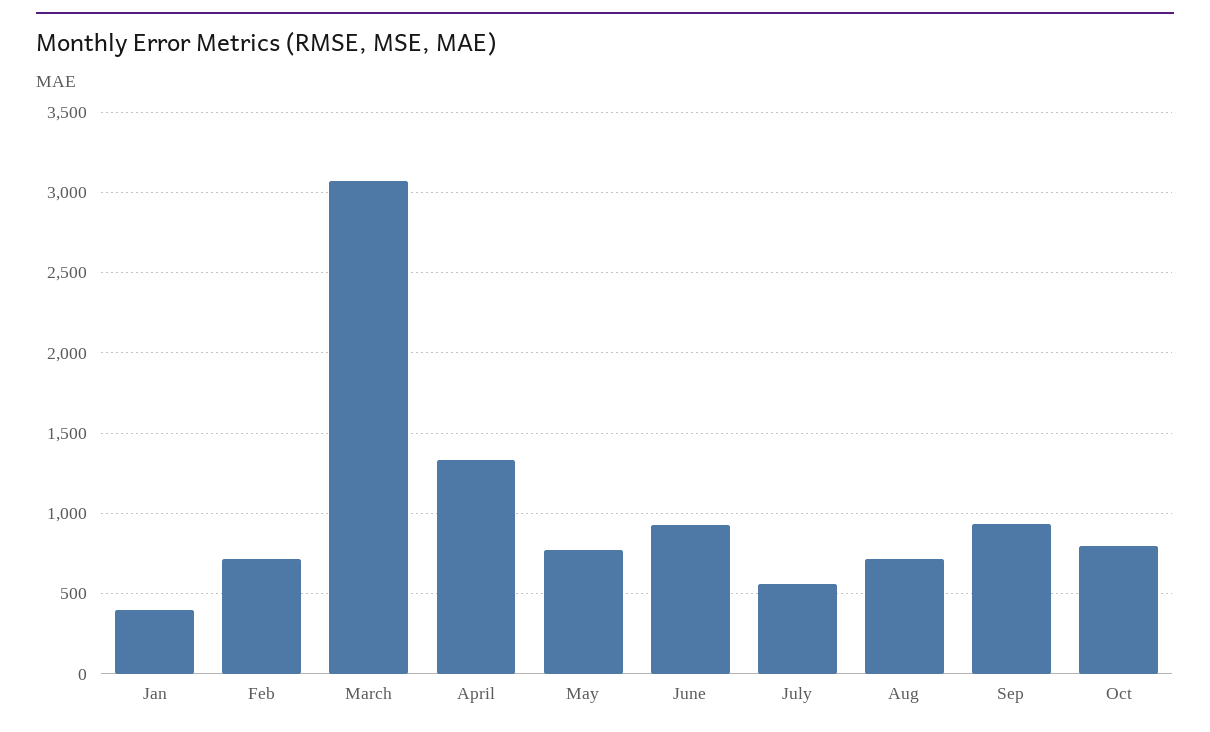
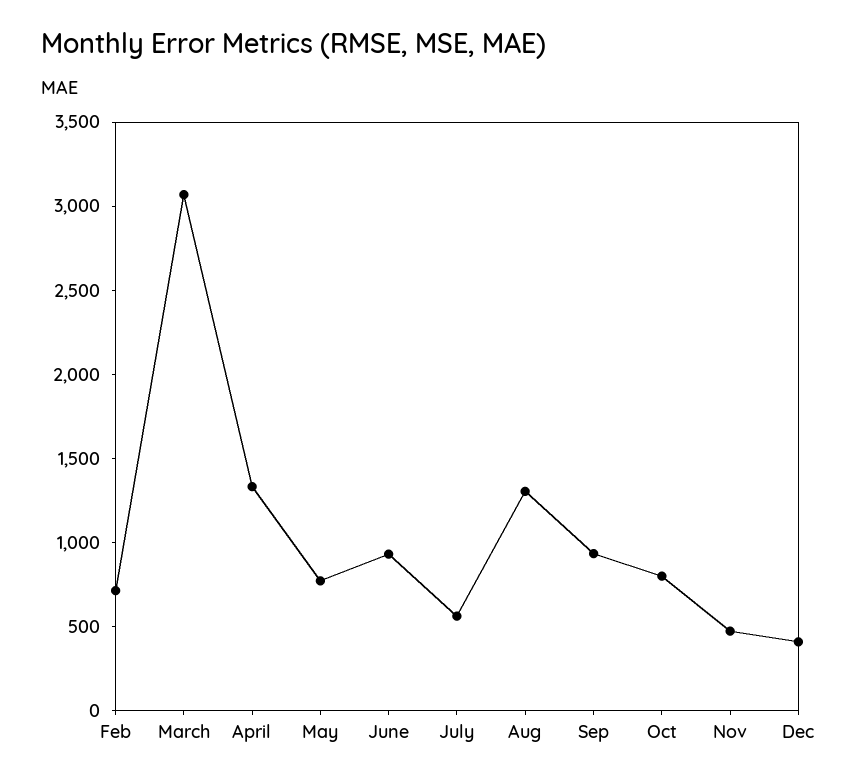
Jan: 400 -> none
Aug: 700 -> 1300
Nov: none -> 500
Dec: none -> 400

